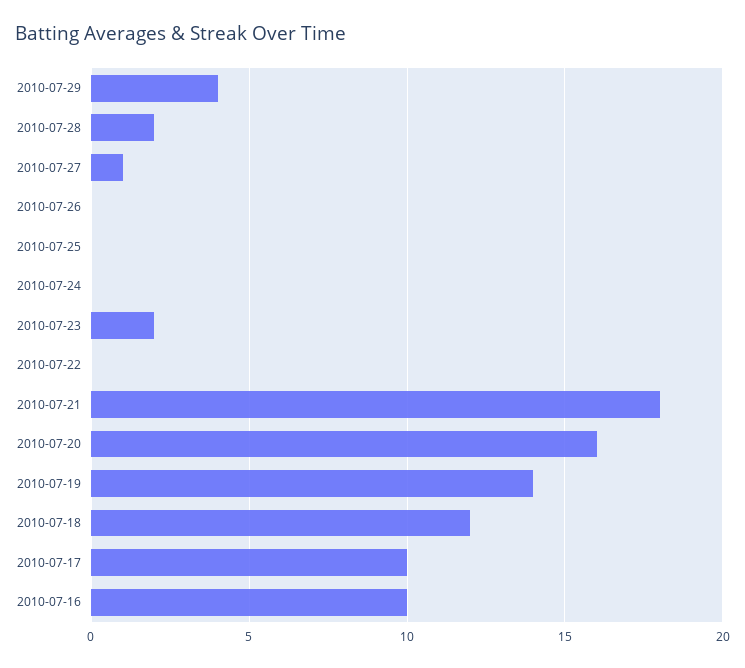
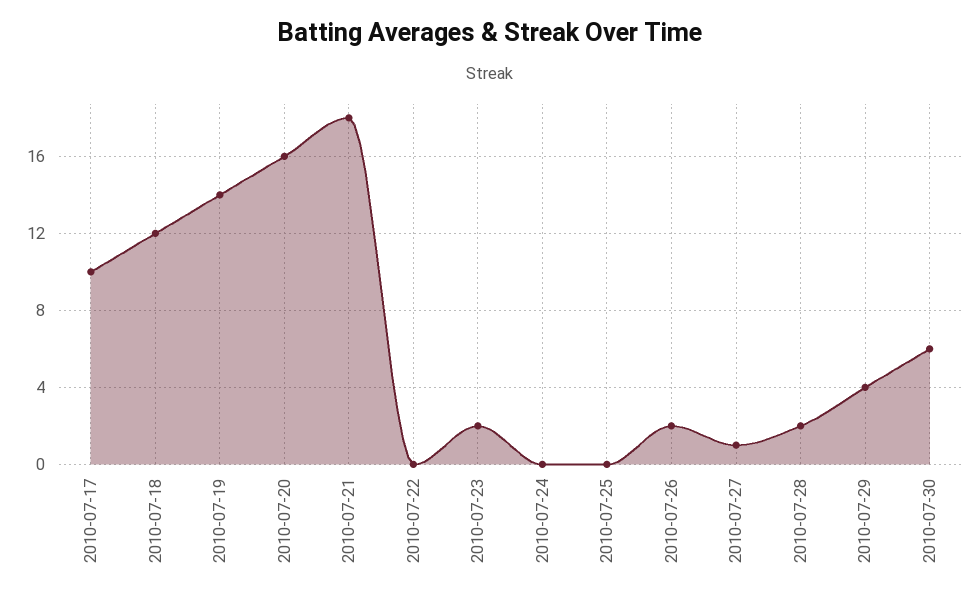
2010-07-26: 0 -> 2
2010-07-16: 10 -> none
2010-07-30: none -> 6

